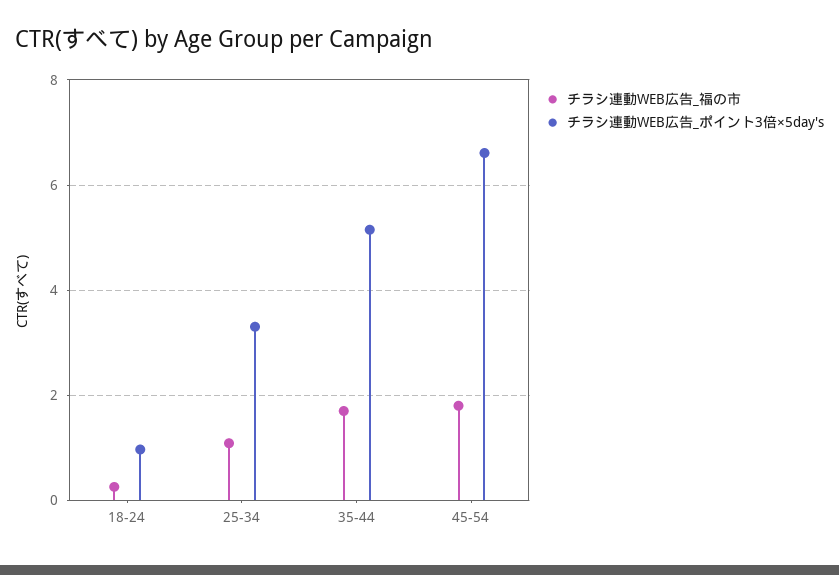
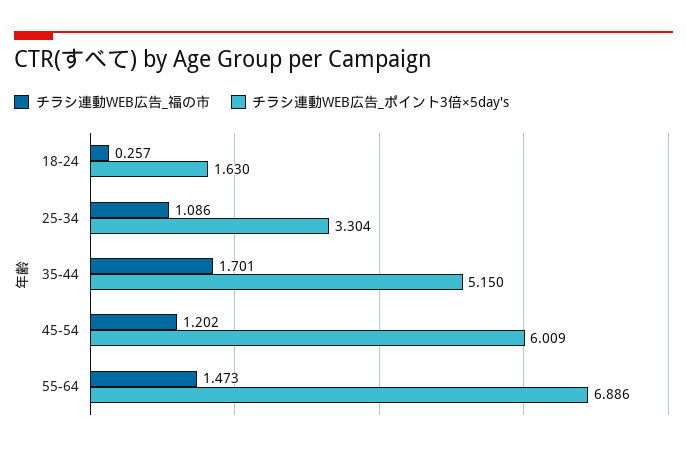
チラシ連動WEB広告_ポイント3倍×5day's, 18-24: 1 -> 1.63
チラシ連動WEB広告_福の市, 45-54: 1.8 -> 1.202
チラシ連動WEB広告_ポイント3倍×5day's, 45-54: 6.6 -> 6.009
チラシ連動WEB広告_福の市, 55-64: none -> 1.473
チラシ連動WEB広告_ポイント3倍×5day's, 55-64: none -> 6.886

